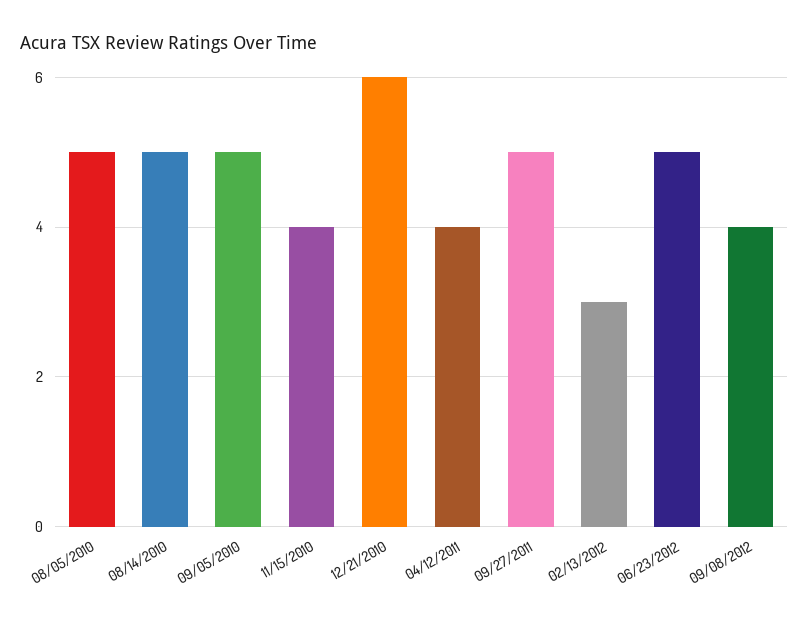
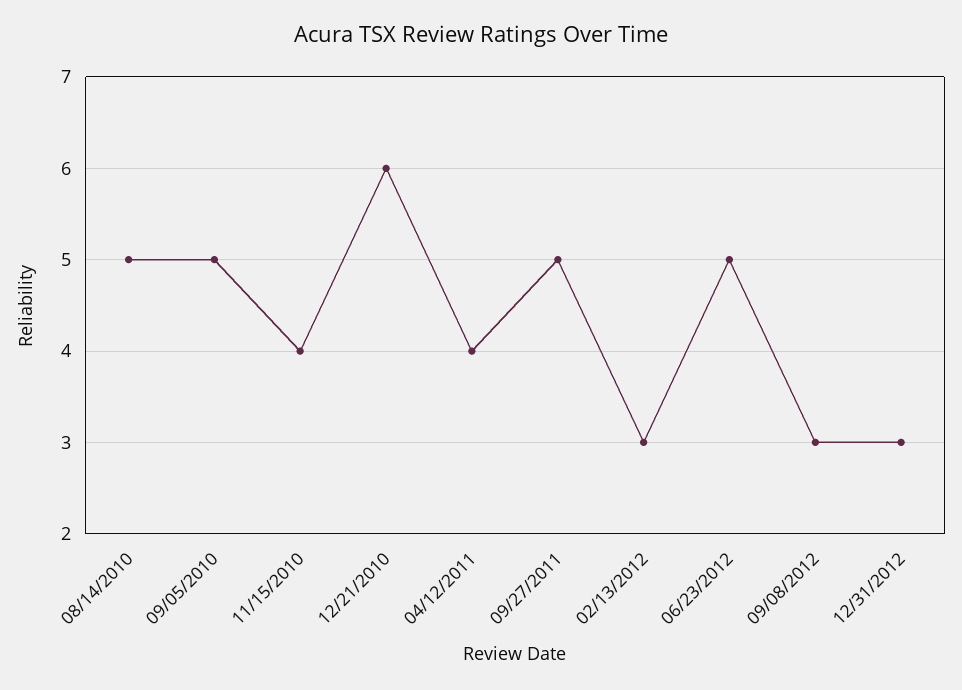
08/05/2010: 5 -> none
09/08/2012: 4 -> 3
12/31/2012: none -> 3

